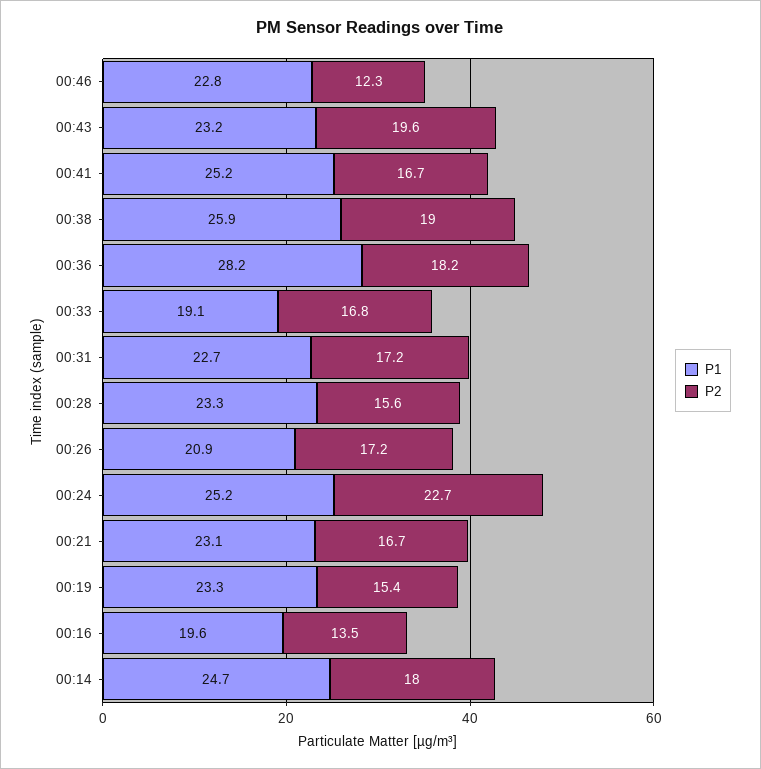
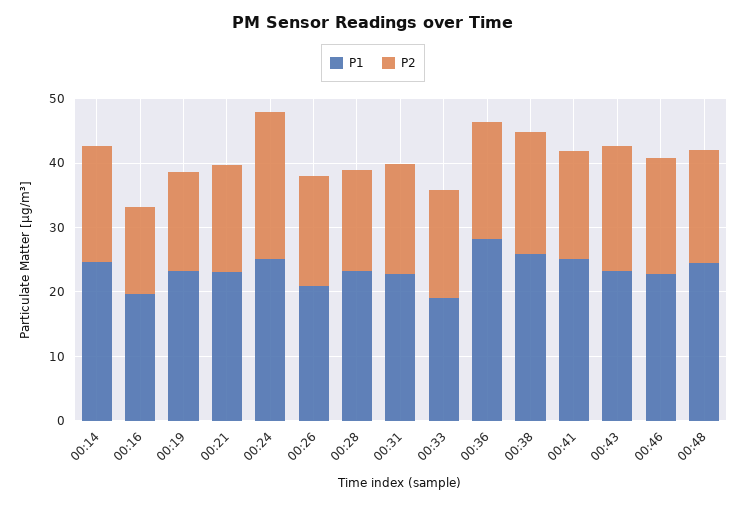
P2, 00:46: 12.3 -> 18
P1, 00:48: none -> 24
P2, 00:48: none -> 18

